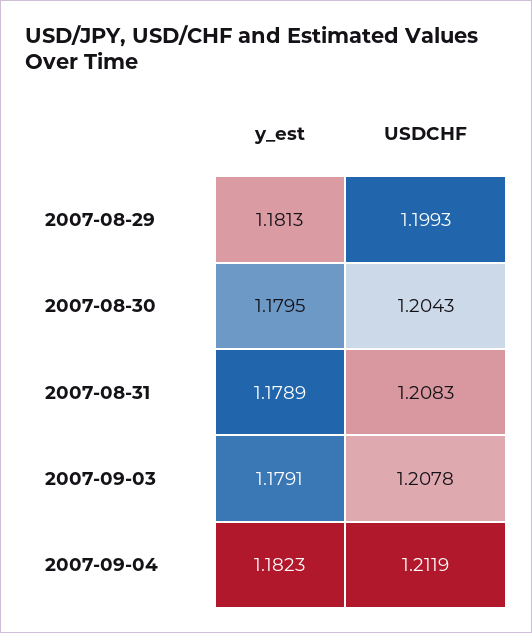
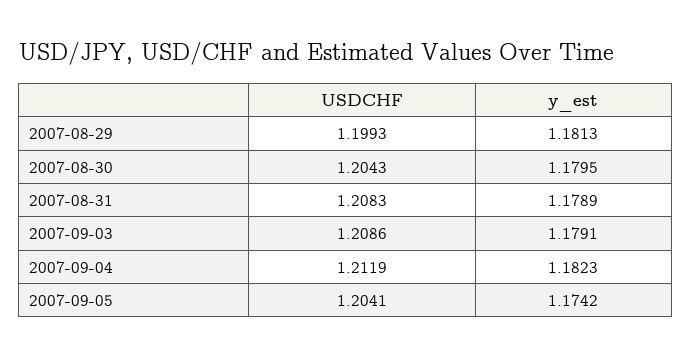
USDCHF, 2007-09-03: 1.2078 -> 1.2086
USDCHF, 2007-09-05: none -> 1.2041
y_est, 2007-09-05: none -> 1.1742

